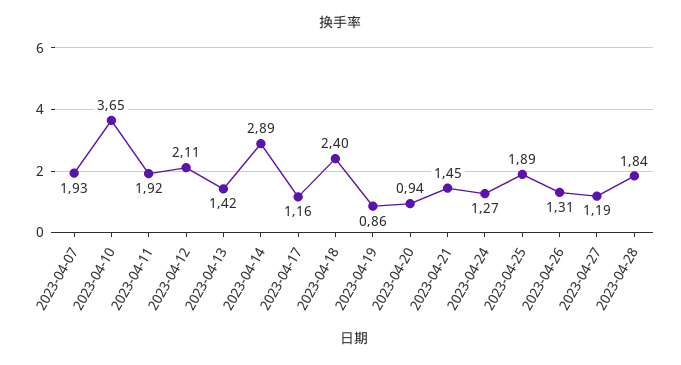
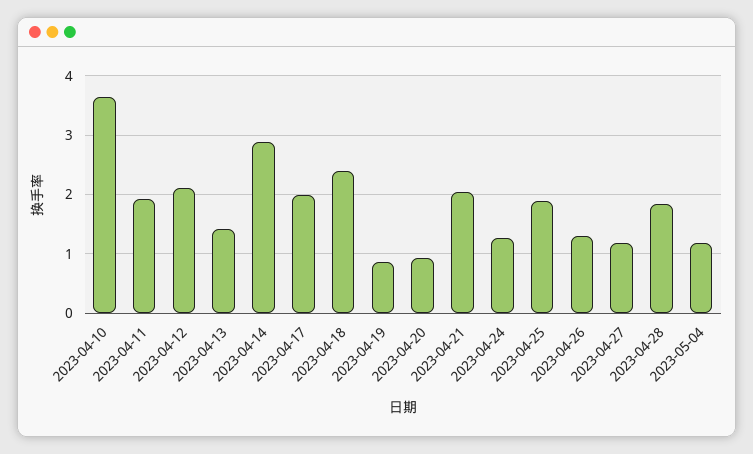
2023-04-07: 1.93 -> none
2023-04-17: 1.16 -> 2
2023-04-21: 1.45 -> 2
2023-05-04: none -> 1.2

